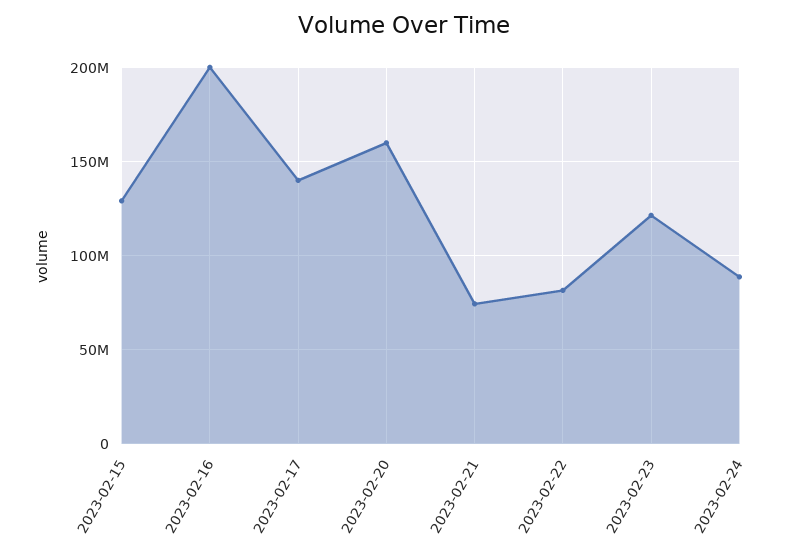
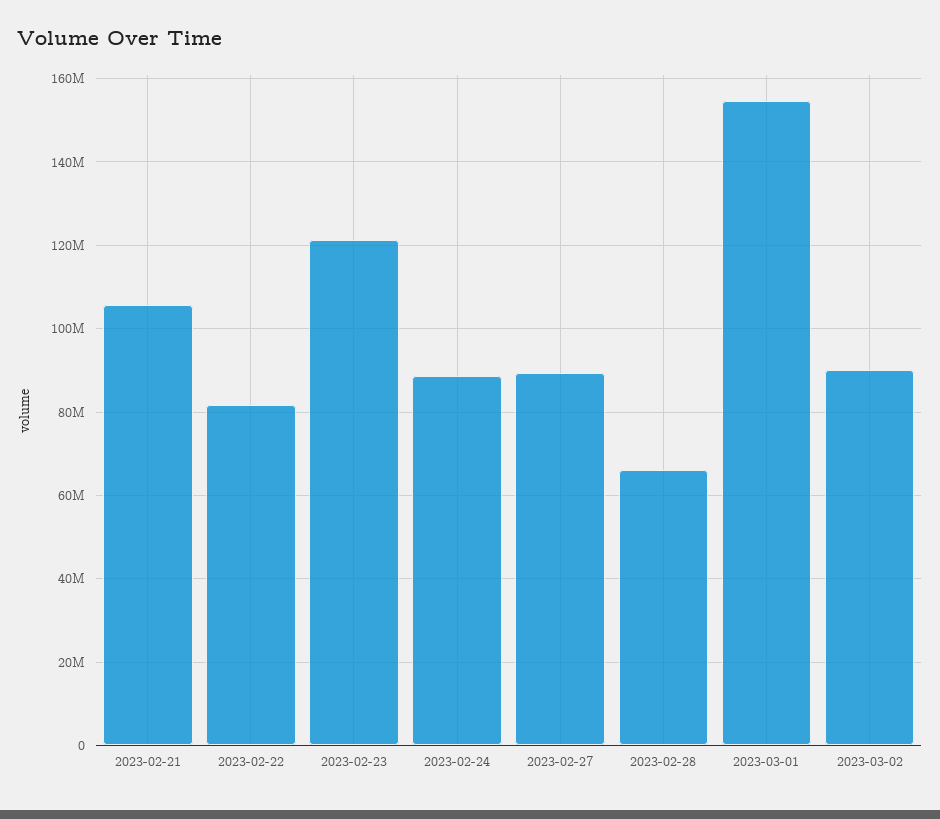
2023-02-15: 130000000 -> none
2023-02-16: 200000000 -> none
2023-02-17: 140000000 -> none
2023-02-20: 160000000 -> none
2023-02-21: 75000000 -> 106000000
2023-02-27: none -> 90000000
2023-02-28: none -> 66000000
2023-03-01: none -> 154000000
2023-03-02: none -> 90000000

